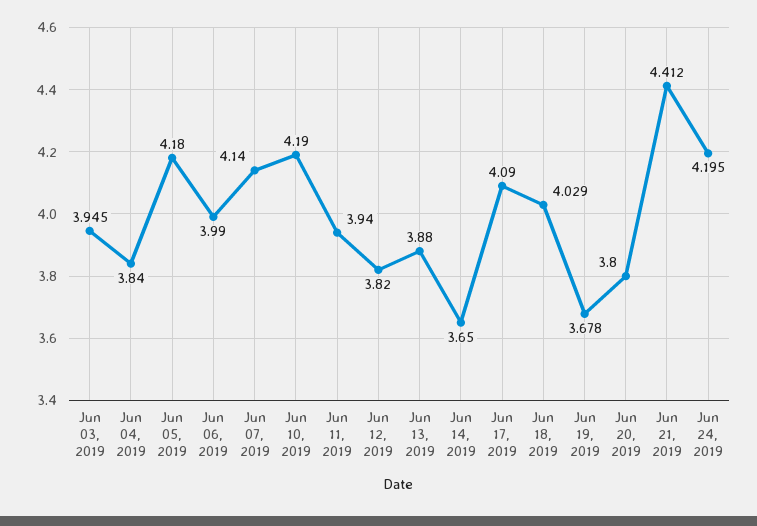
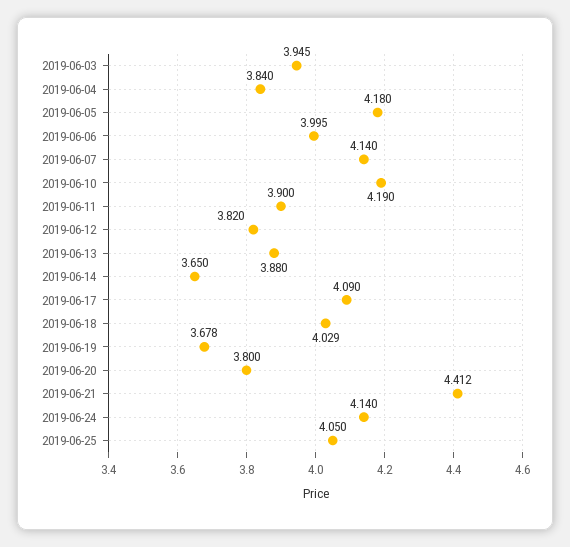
Jun 06, 2019: 3.99 -> 3.995
Jun 11, 2019: 3.94 -> 3.9
Jun 24, 2019: 4.195 -> 4.14
2019-06-25: none -> 4.05

